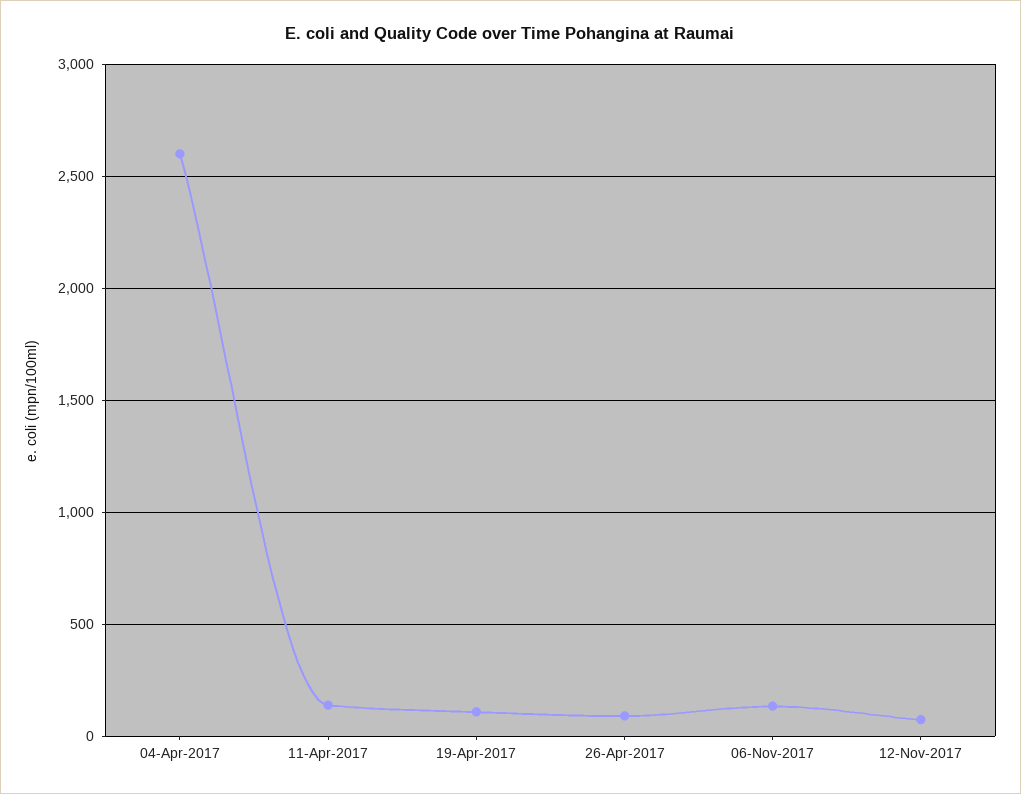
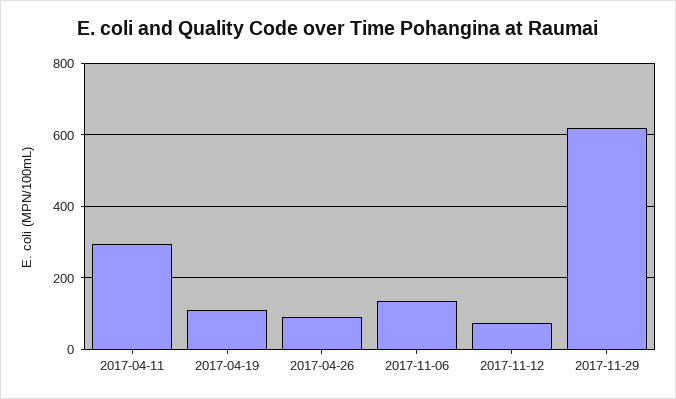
04-Apr-2017: 2600 -> none
11-Apr-2017: 150 -> 300
2017-11-29: none -> 620

